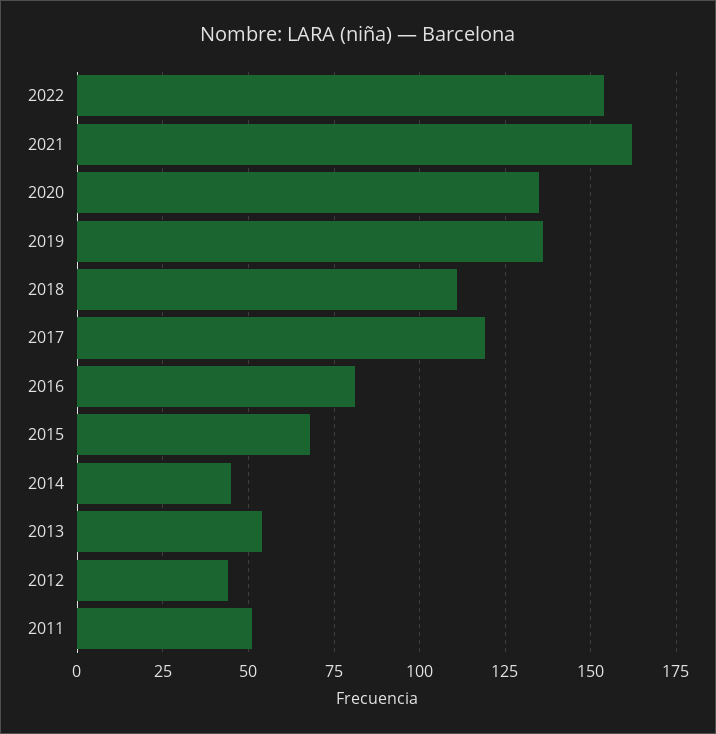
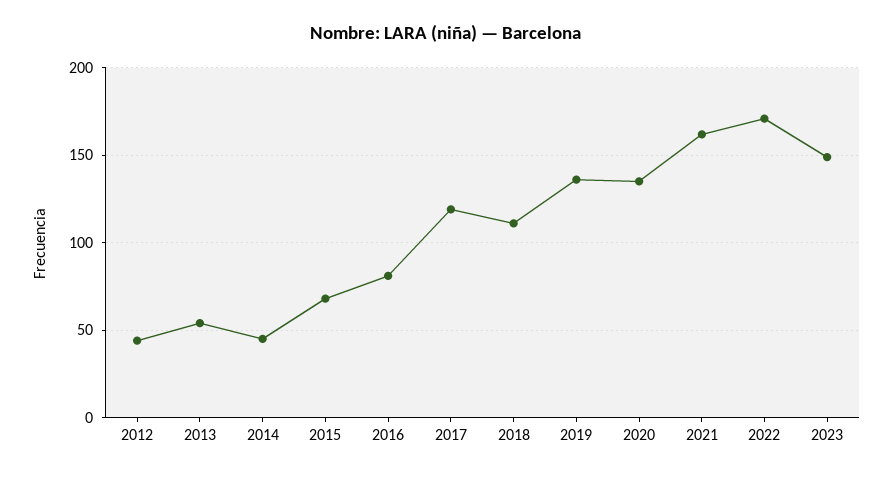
2022: 155 -> 170
2011: 50 -> none
2023: none -> 150

